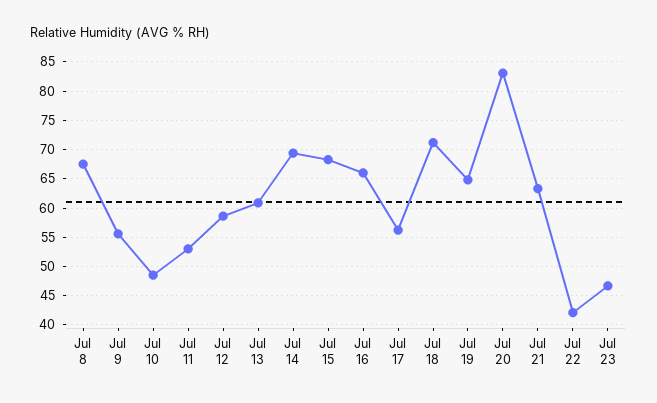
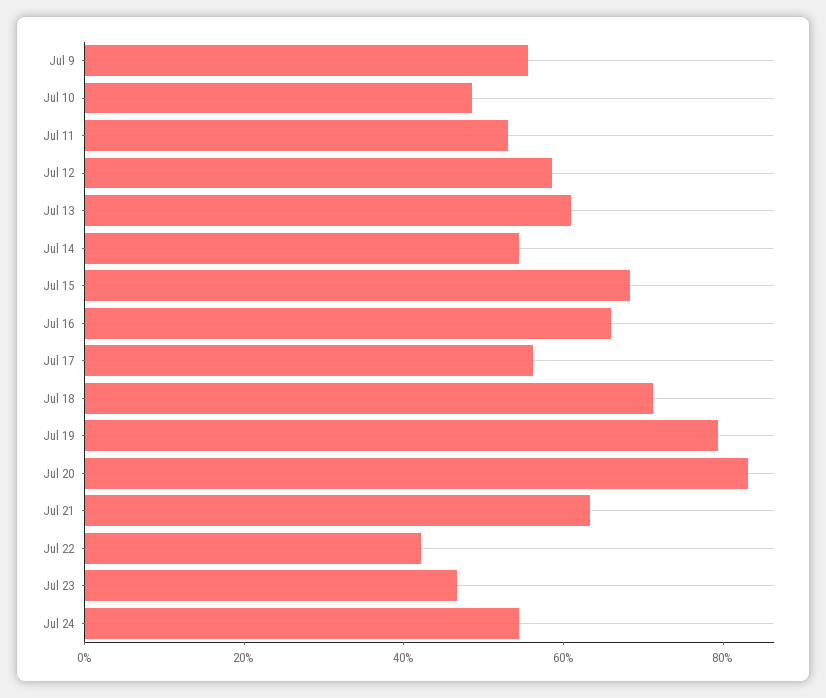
Jul 8: 67.5 -> none
Jul 14: 70 -> 55
Jul 19: 65 -> 80
Jul 24: none -> 55

